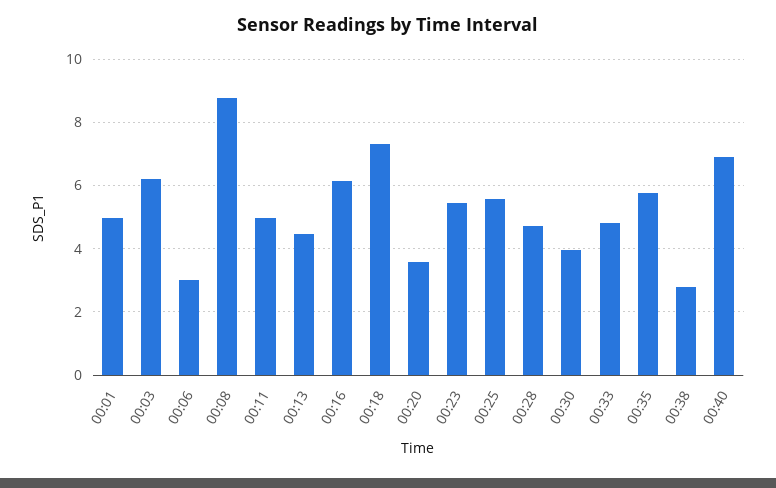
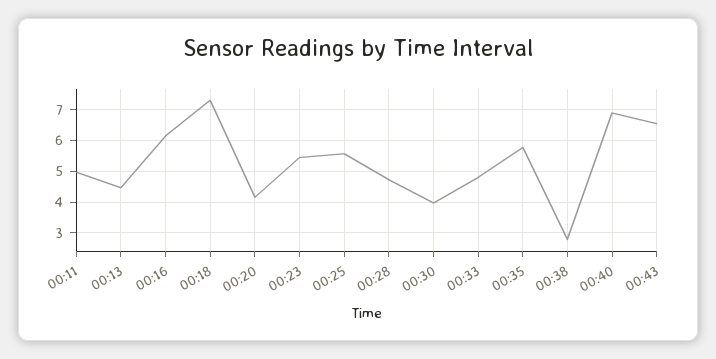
00:01: 5 -> none
00:03: 6.2 -> none
00:06: 3 -> none
00:08: 8.8 -> none
00:20: 3.6 -> 4.2
00:43: none -> 6.6

